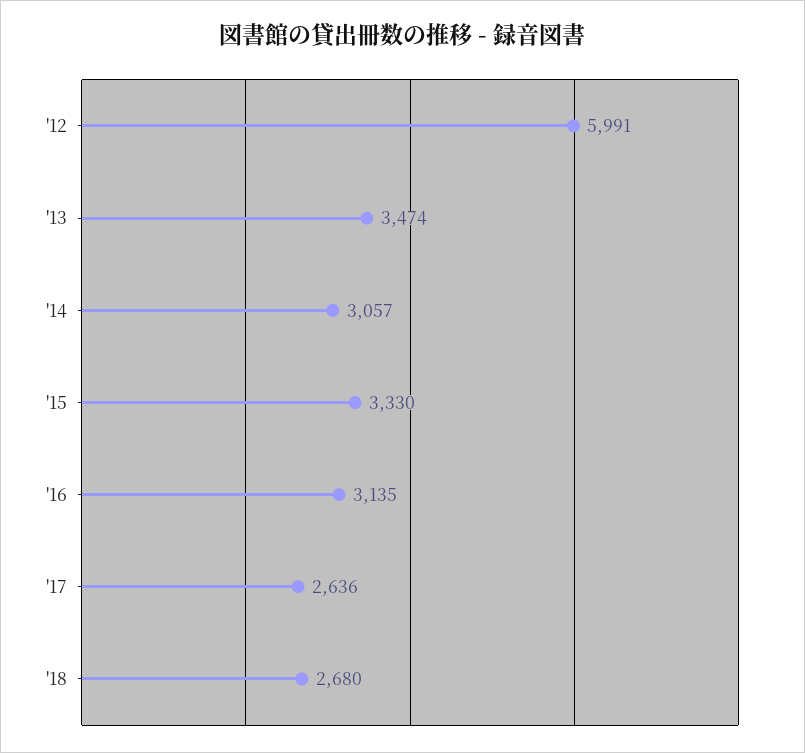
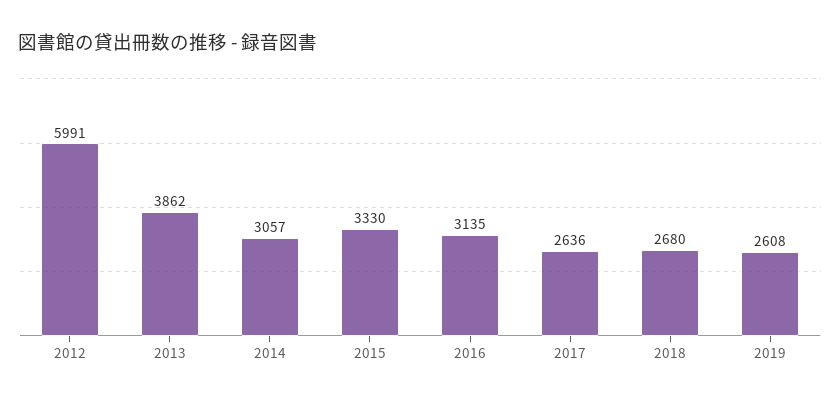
'13: 3474 -> 3862
2019: none -> 2608

